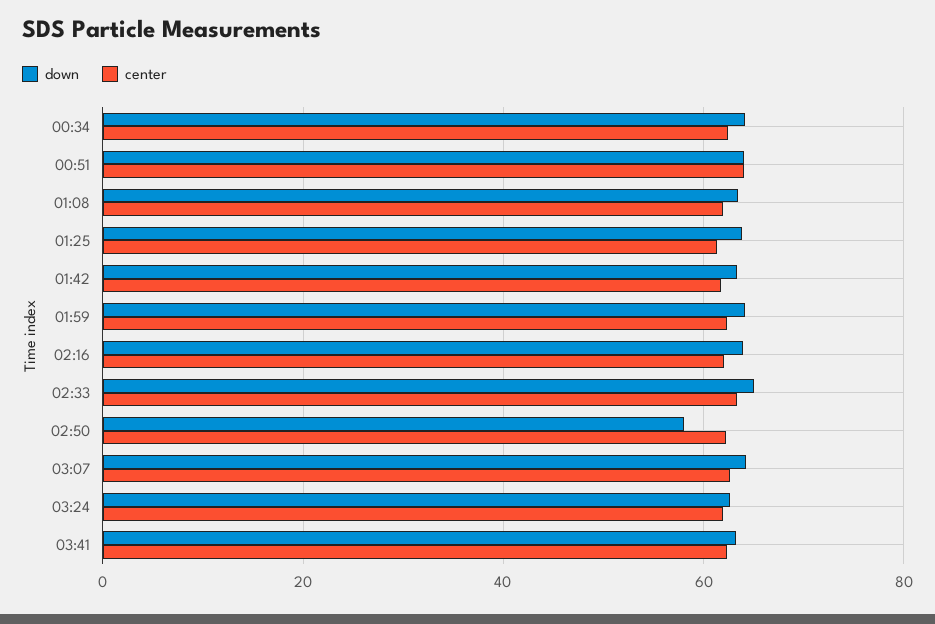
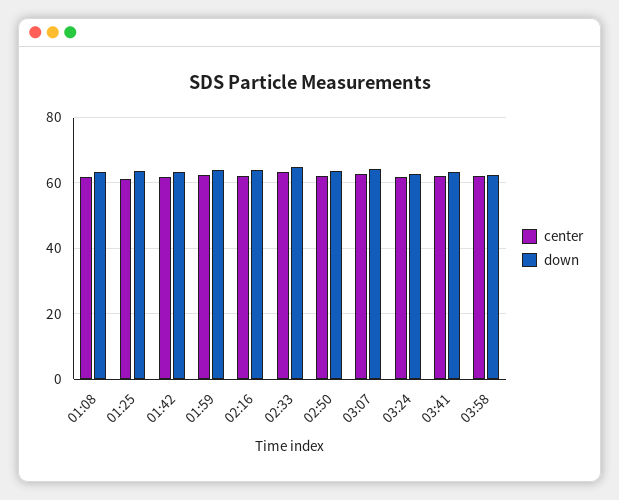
down, 00:34: 64 -> none
center, 00:34: 62 -> none
down, 00:51: 64 -> none
center, 00:51: 64 -> none
down, 02:50: 58 -> 64
center, 03:58: none -> 62
down, 03:58: none -> 62

